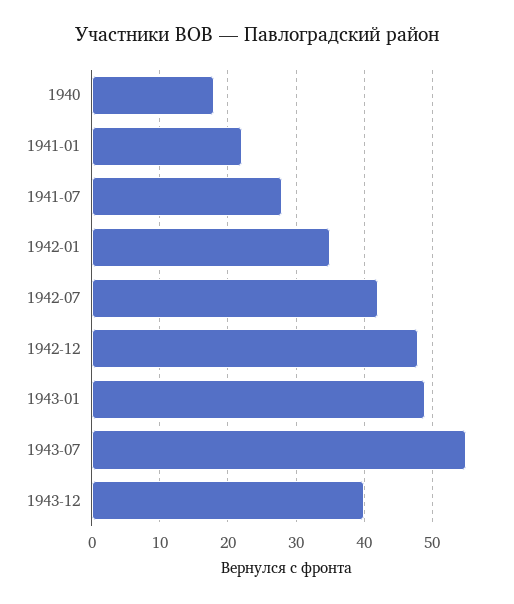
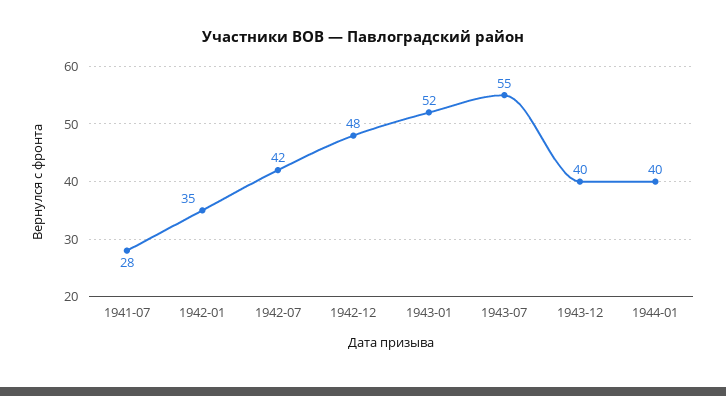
1940: 18 -> none
1941-01: 22 -> none
1943-01: 49 -> 52
1944-01: none -> 40

